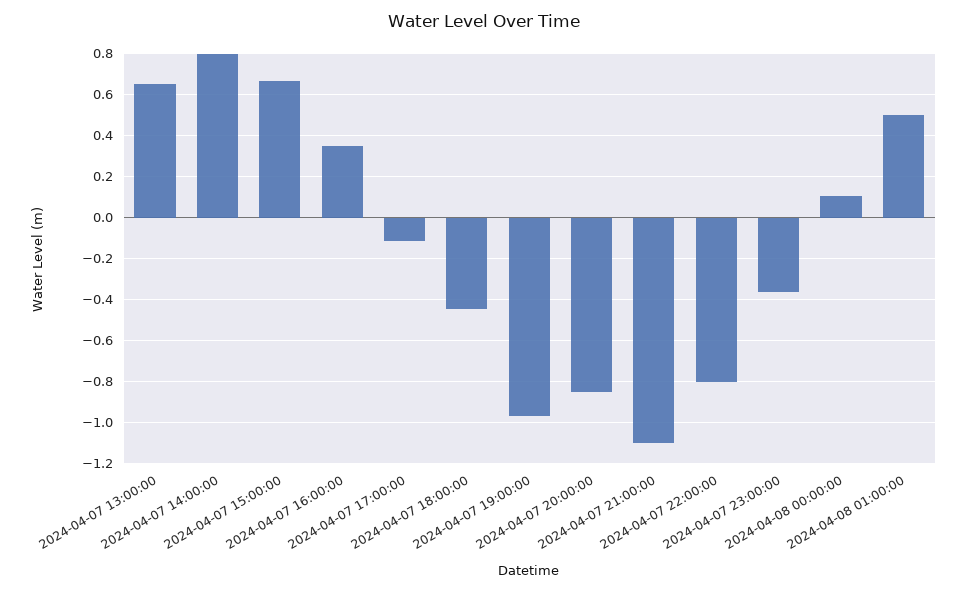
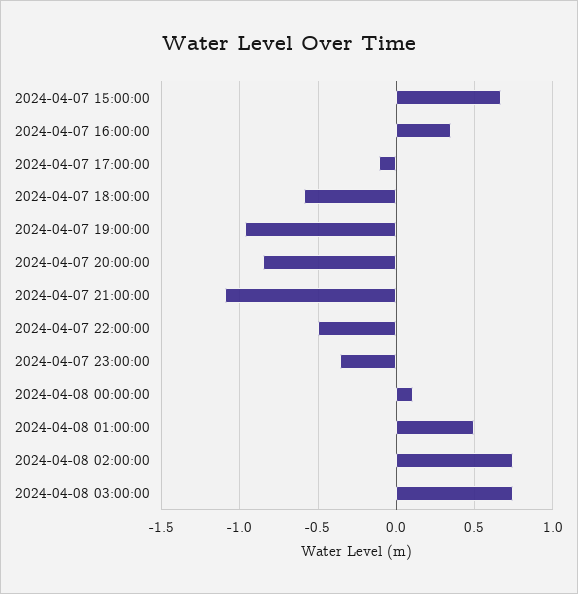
2024-04-07 13:00:00: 0.65 -> none
2024-04-07 14:00:00: 0.8 -> none
2024-04-07 18:00:00: -0.45 -> -0.6
2024-04-07 22:00:00: -0.8 -> -0.5
2024-04-08 02:00:00: none -> 0.75
2024-04-08 03:00:00: none -> 0.75

